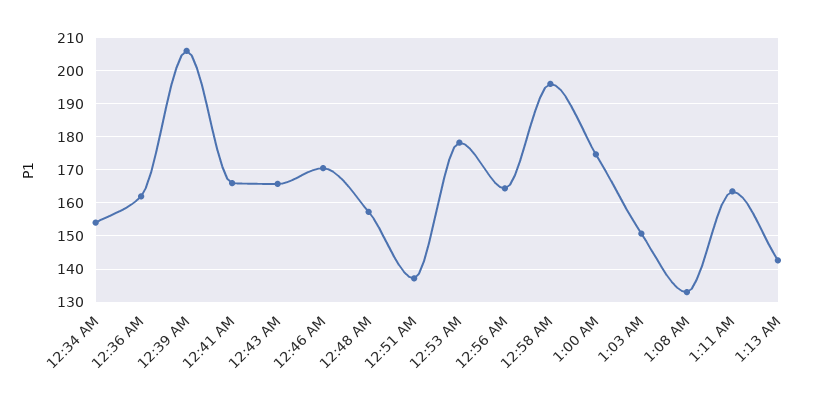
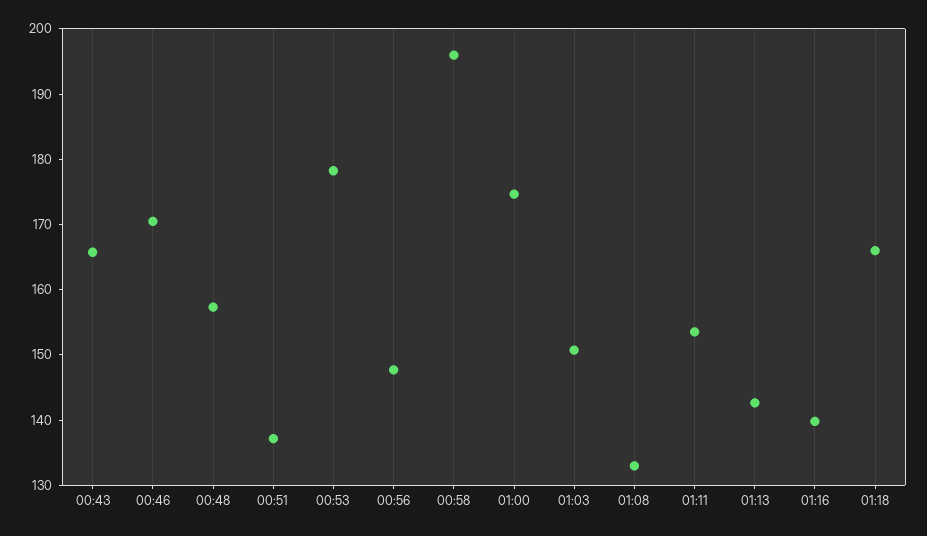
12:34 AM: 154 -> none
12:36 AM: 162 -> none
12:39 AM: 206 -> none
12:41 AM: 166 -> none
12:56 AM: 164 -> 148
1:11 AM: 164 -> 154
01:16: none -> 140
01:18: none -> 166

